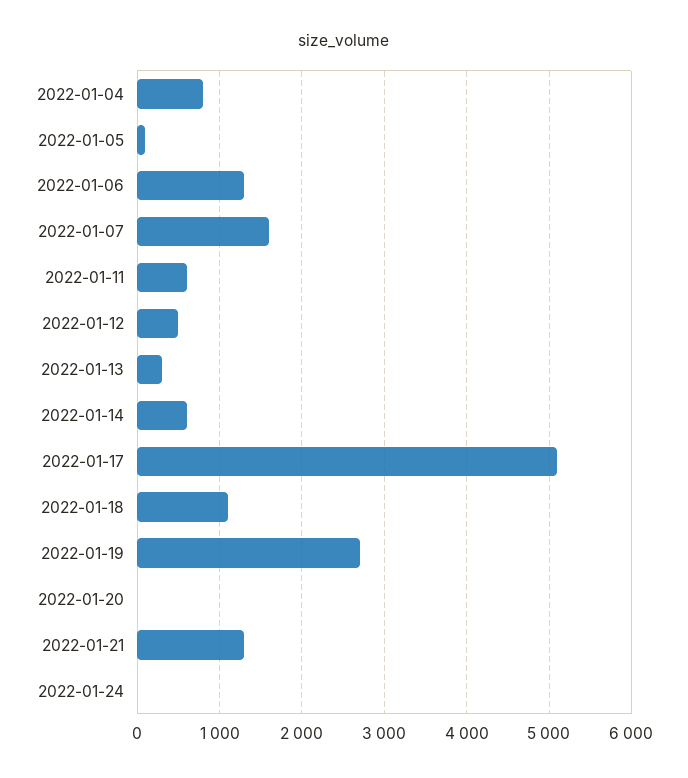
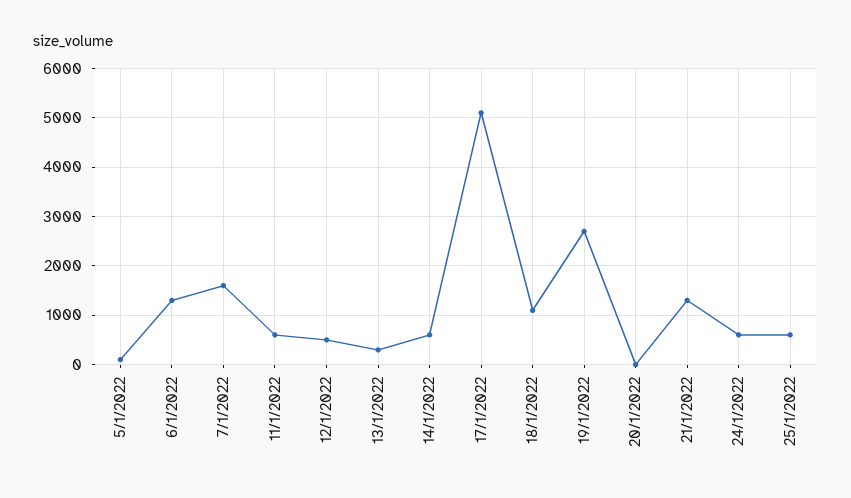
2022-01-04: 800 -> none
2022-01-24: 0 -> 600
25/1/2022: none -> 600

